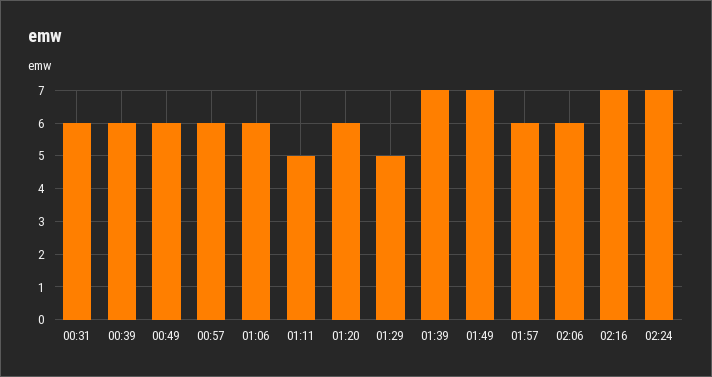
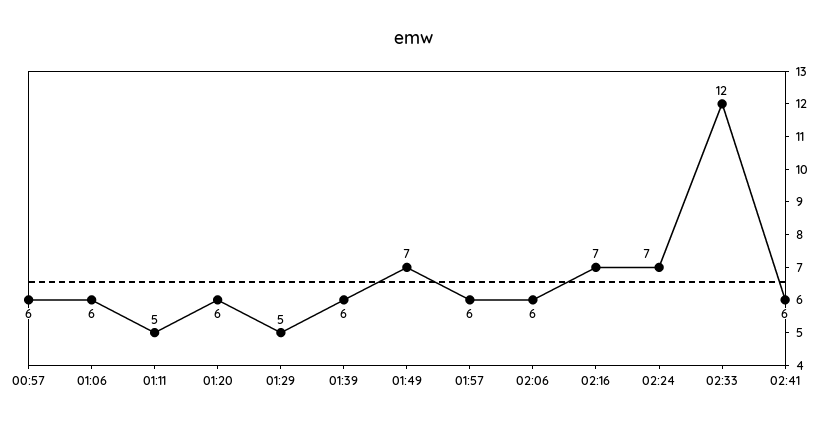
00:31: 6 -> none
00:39: 6 -> none
00:49: 6 -> none
01:39: 7 -> 6
02:33: none -> 12
02:41: none -> 6

